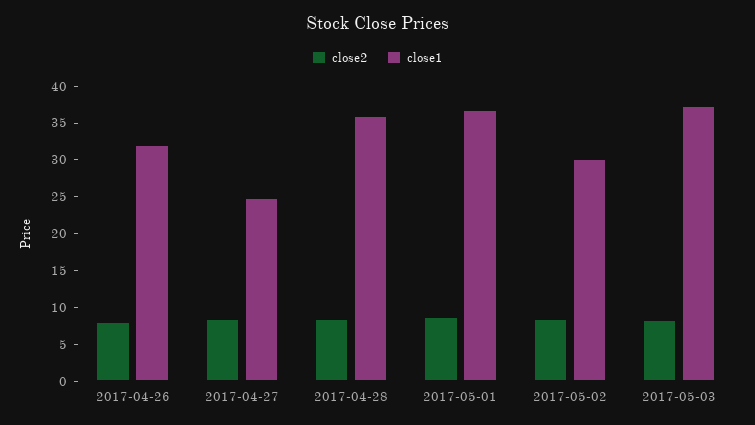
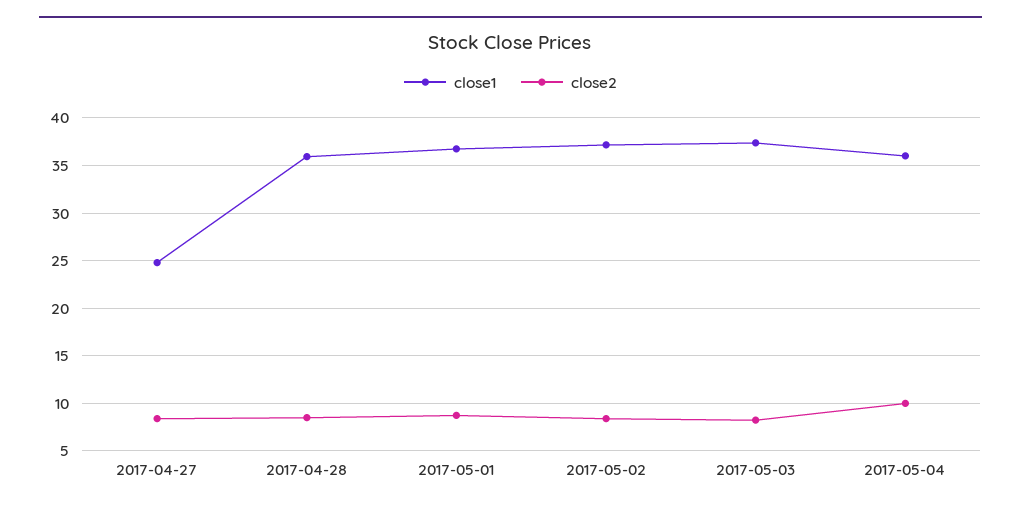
close2, 2017-04-26: 7.5 -> none
close1, 2017-04-26: 32.5 -> none
close1, 2017-05-02: 30 -> 37
close1, 2017-05-04: none -> 36
close2, 2017-05-04: none -> 10

